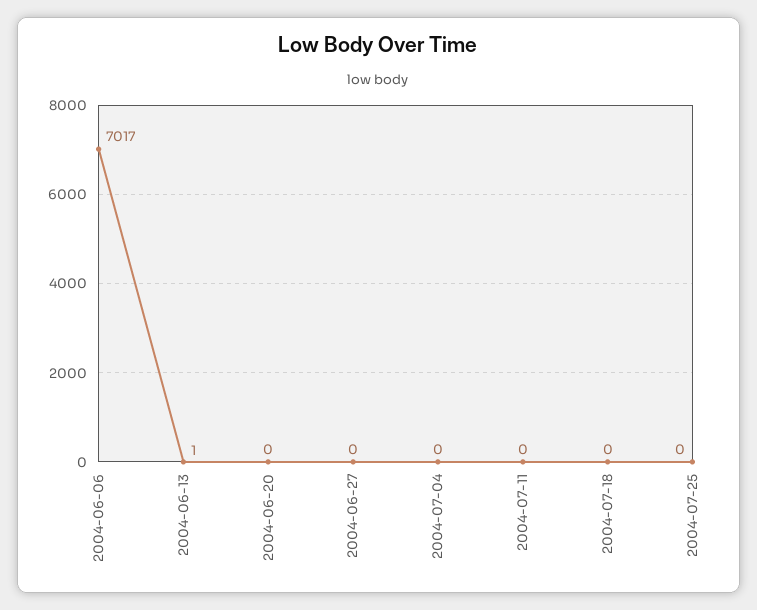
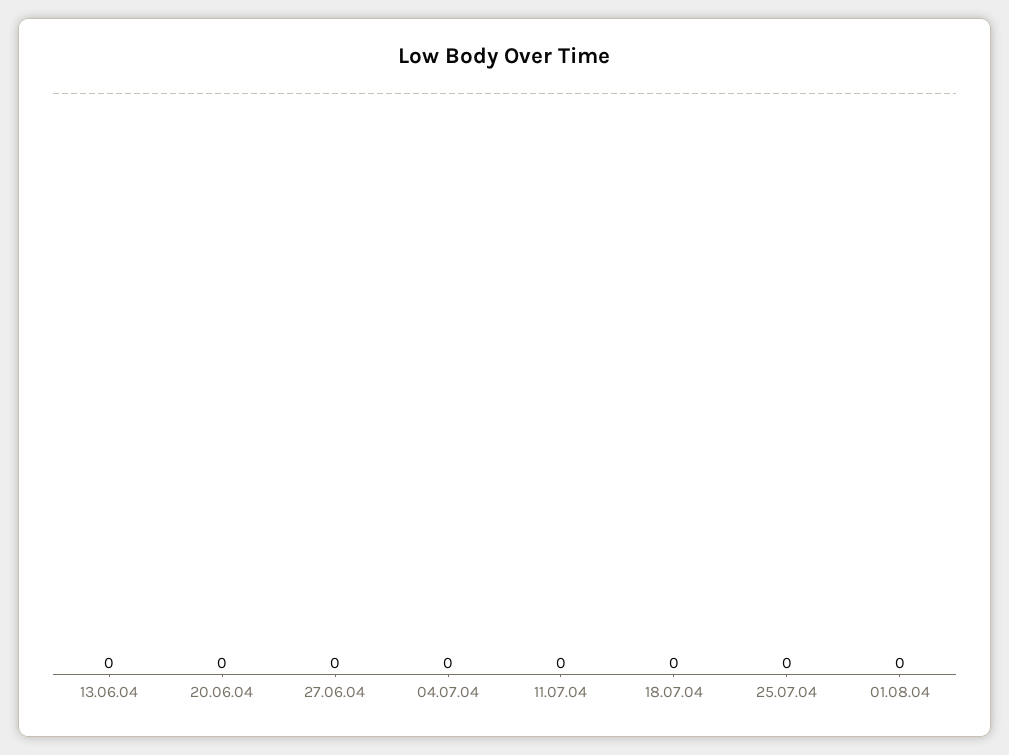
2004-06-06: 7017 -> none
2004-06-13: 1 -> 0
01.08.04: none -> 0

